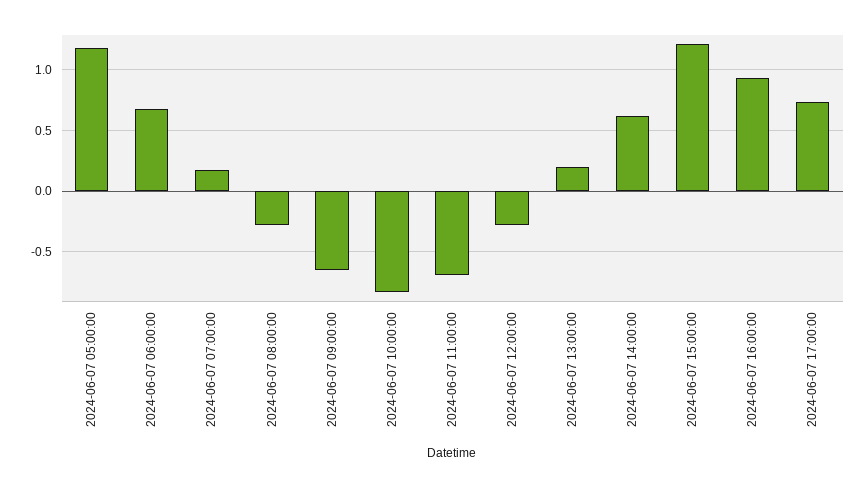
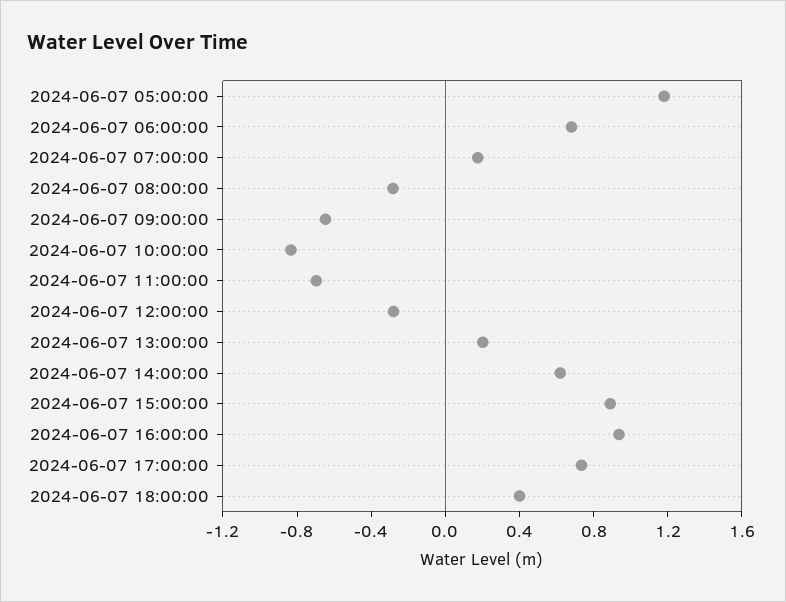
2024-06-07 15:00:00: 1.2 -> 0.9
2024-06-07 18:00:00: none -> 0.4

